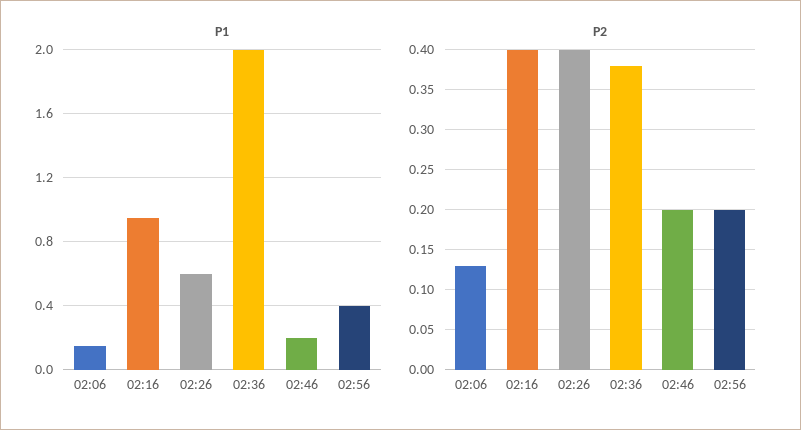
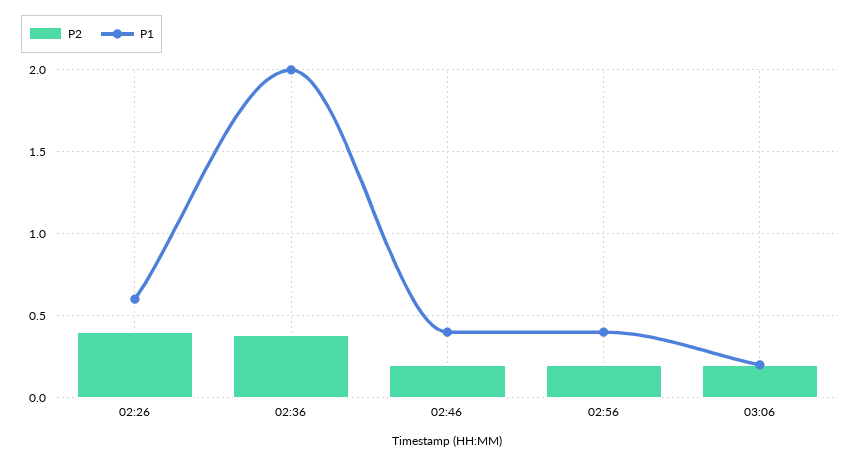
P1, 02:06: 0.15 -> none
P1, 02:16: 0.95 -> none
P1, 02:46: 0.2 -> 0.4
P2, 02:06: 0.13 -> none
P2, 02:16: 0.4 -> none
P2, 03:06: none -> 0.2
P1, 03:06: none -> 0.2

